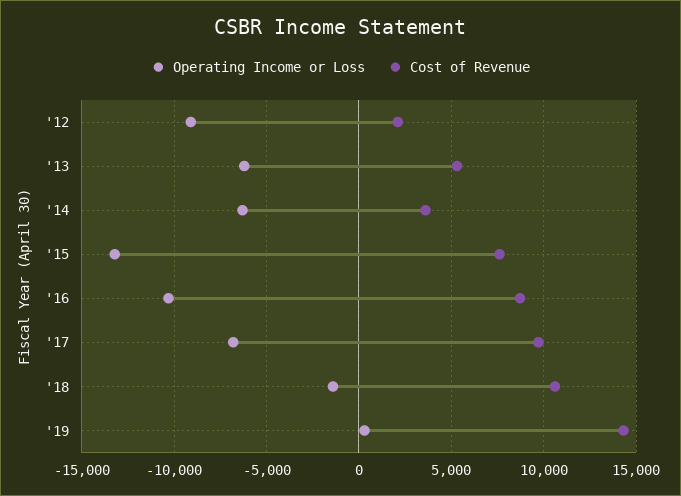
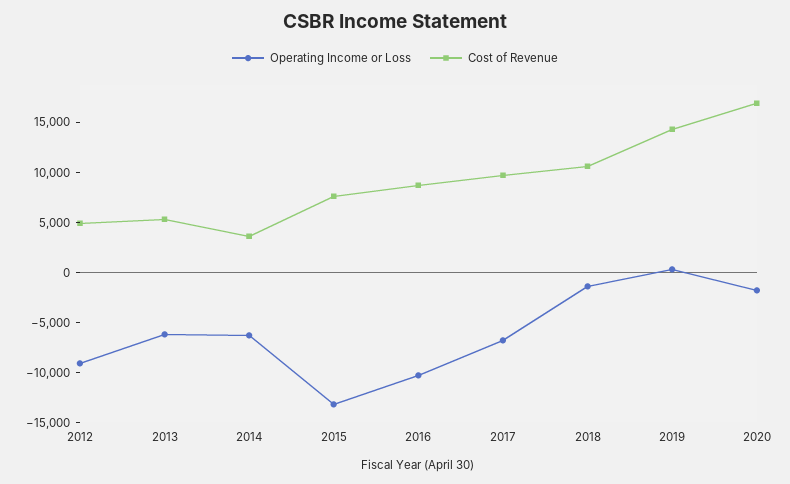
Cost of Revenue, '12: 2000 -> 5000
Operating Income or Loss, 2020: none -> -2000
Cost of Revenue, 2020: none -> 17000

